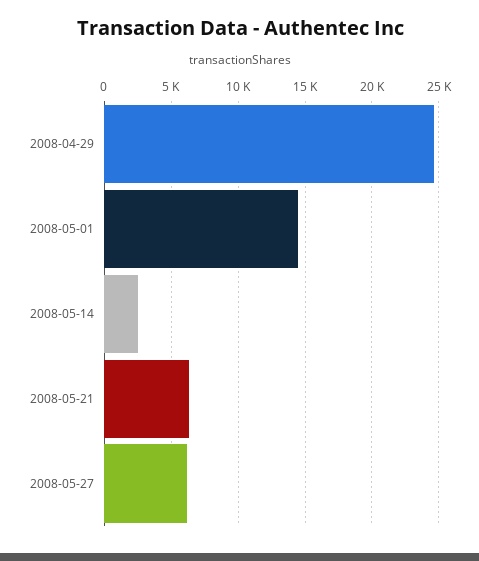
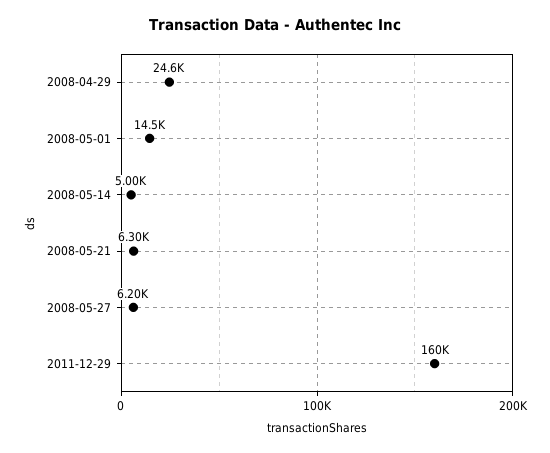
2008-05-14: 2500 -> 5000
2011-12-29: none -> 160000

